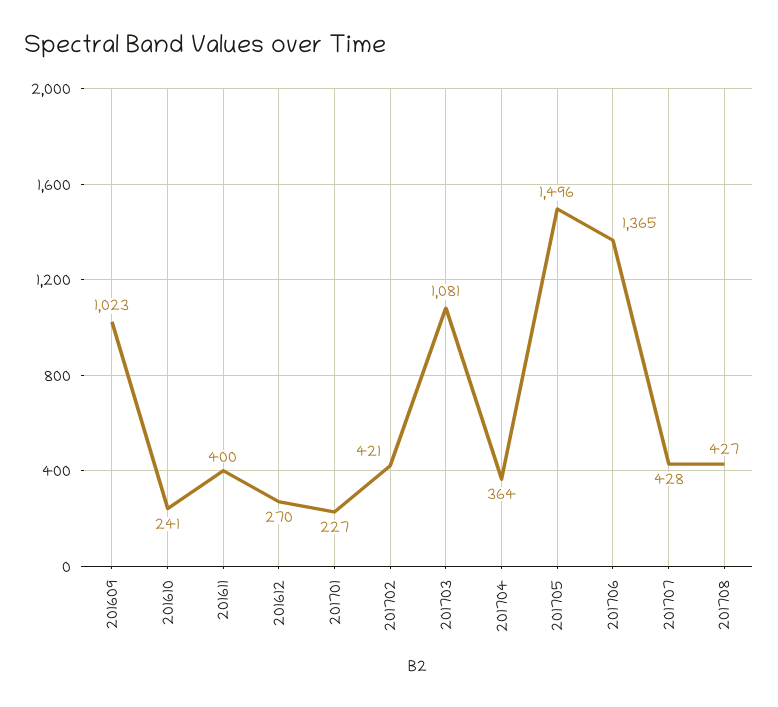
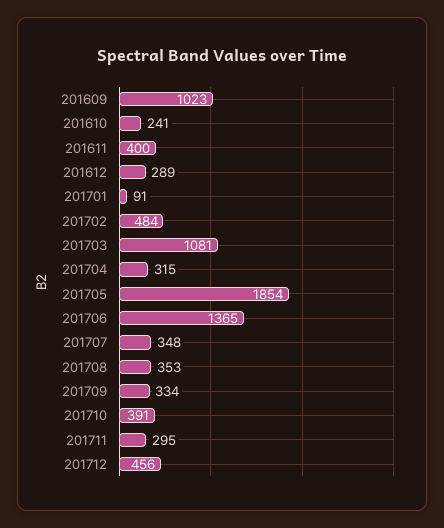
201612: 270 -> 289
201701: 227 -> 91
201702: 421 -> 484
201704: 364 -> 315
201705: 1496 -> 1854
201707: 428 -> 348
201708: 427 -> 353
201709: none -> 334
201710: none -> 391
201711: none -> 295
201712: none -> 456

